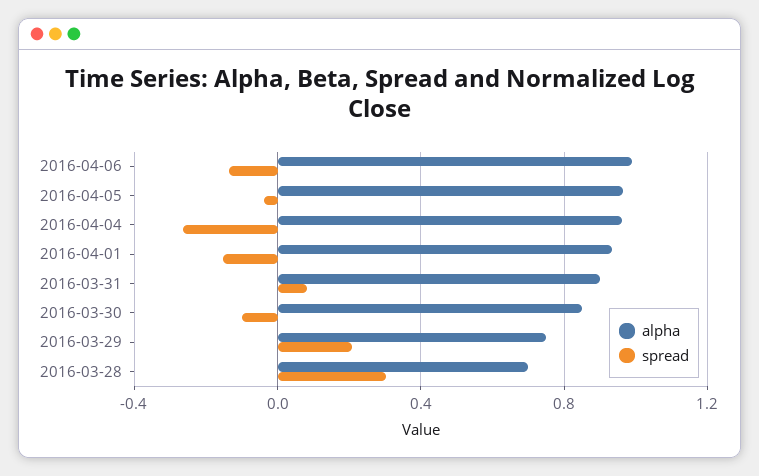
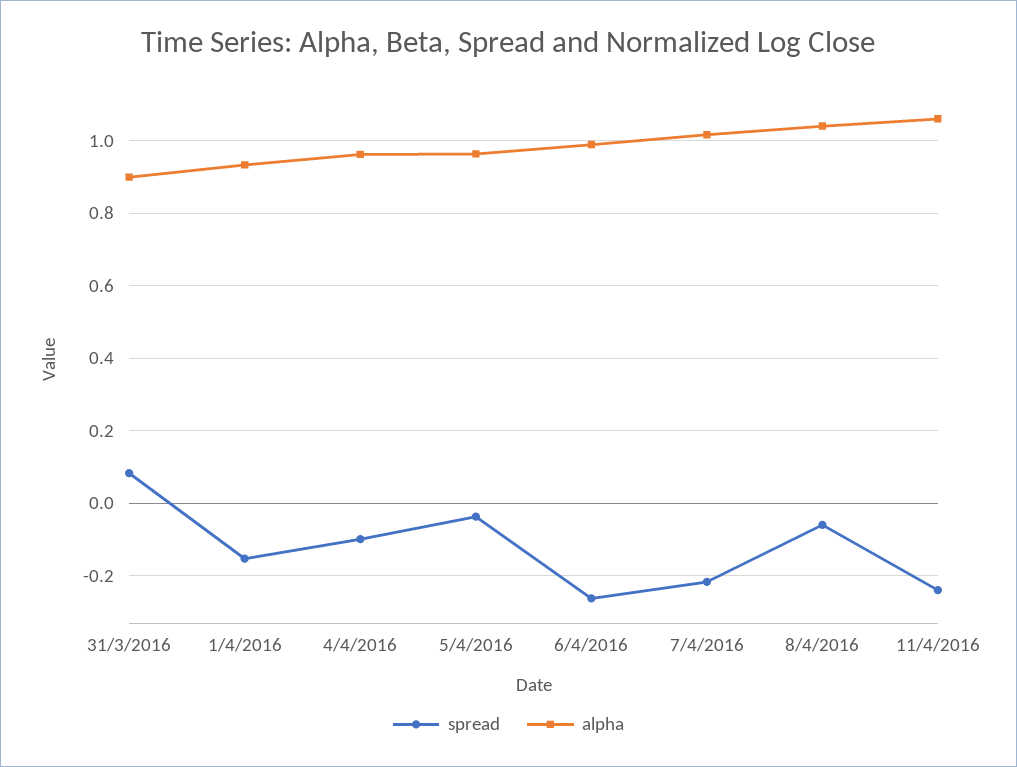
spread, 2016-04-06: -0.15 -> -0.26
spread, 2016-04-04: -0.25 -> -0.1
alpha, 2016-03-30: 0.85 -> none
spread, 2016-03-30: -0.1 -> none
alpha, 2016-03-29: 0.75 -> none
spread, 2016-03-29: 0.2 -> none
alpha, 2016-03-28: 0.7 -> none
spread, 2016-03-28: 0.3 -> none
spread, 7/4/2016: none -> -0.22
alpha, 7/4/2016: none -> 1.02
spread, 8/4/2016: none -> -0.06
alpha, 8/4/2016: none -> 1.04
spread, 11/4/2016: none -> -0.24
alpha, 11/4/2016: none -> 1.06

